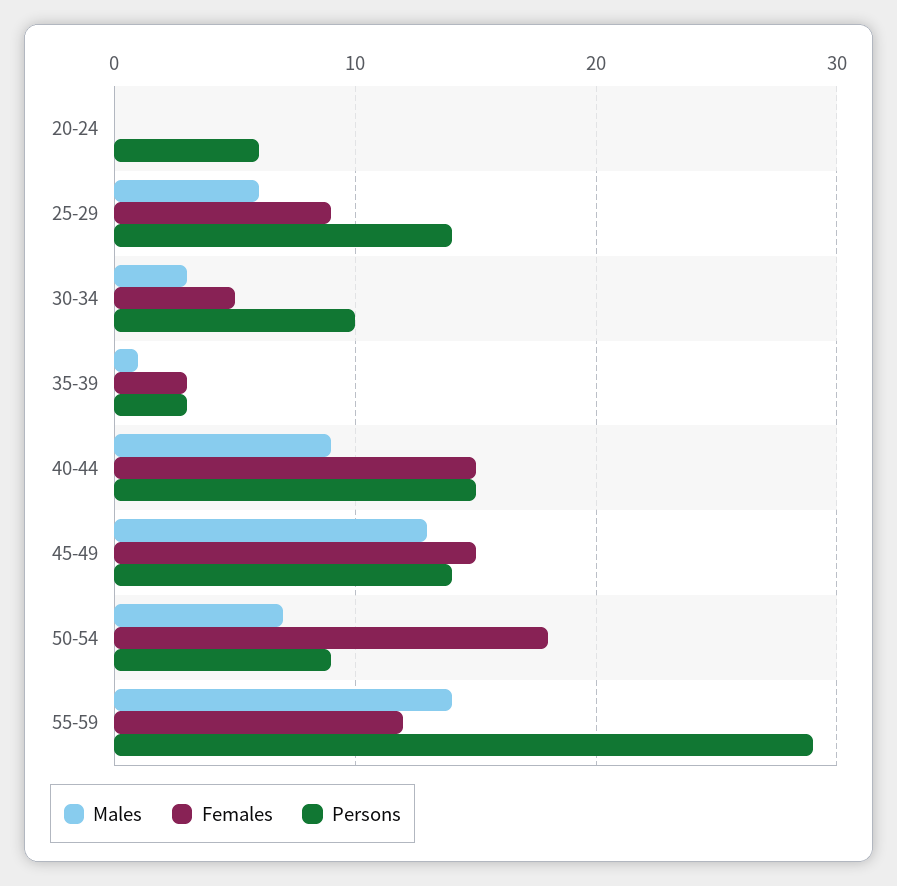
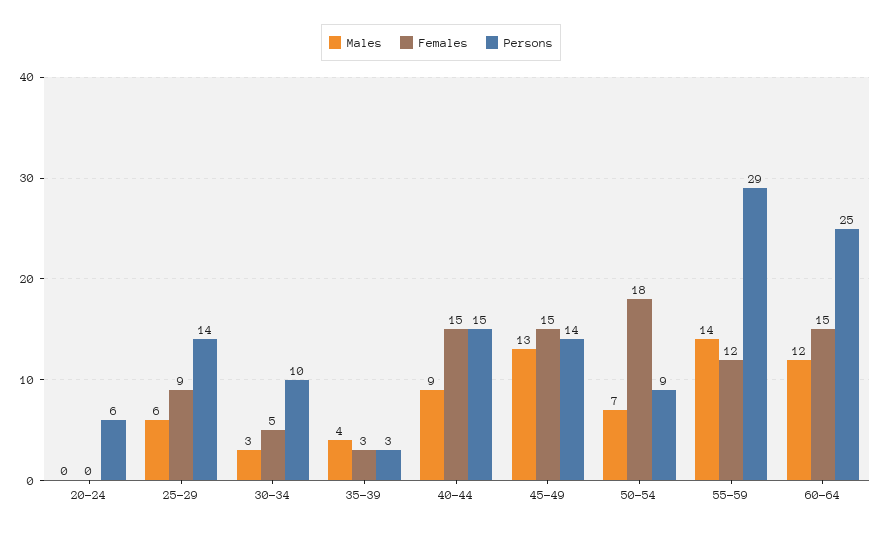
Males, 35-39: 1 -> 4
Males, 60-64: none -> 12
Females, 60-64: none -> 15
Persons, 60-64: none -> 25

